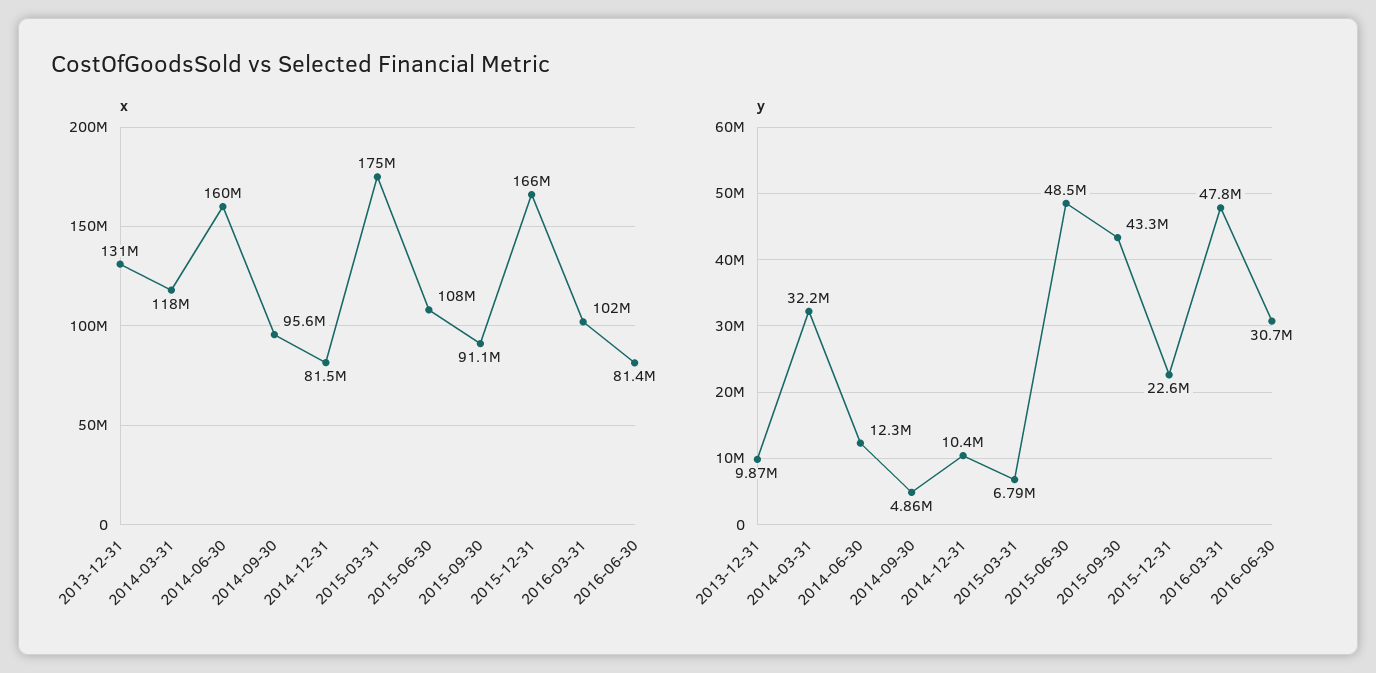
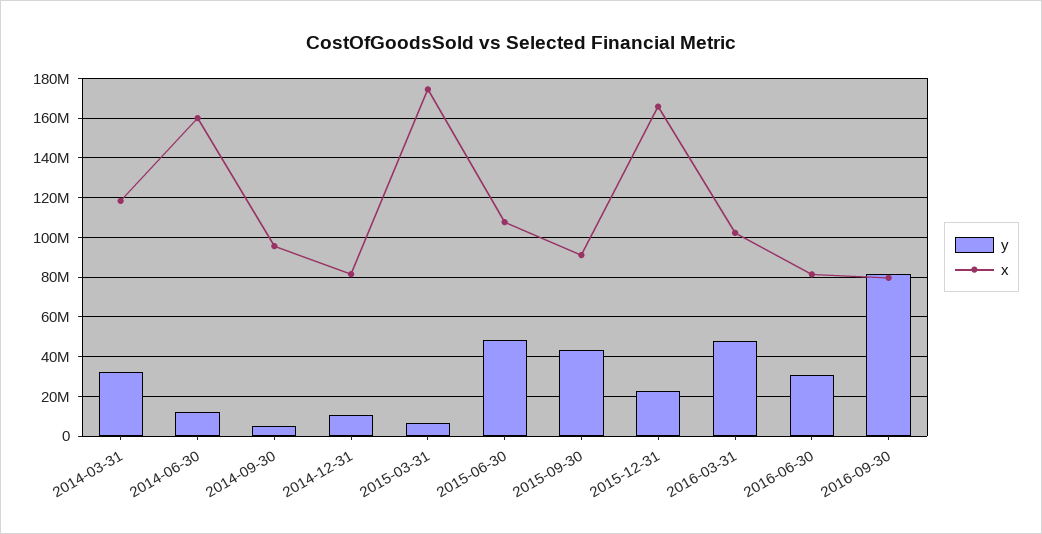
x, 2013-12-31: 131000000 -> none
y, 2013-12-31: 9870000 -> none
y, 2016-09-30: none -> 80000000
x, 2016-09-30: none -> 80000000

